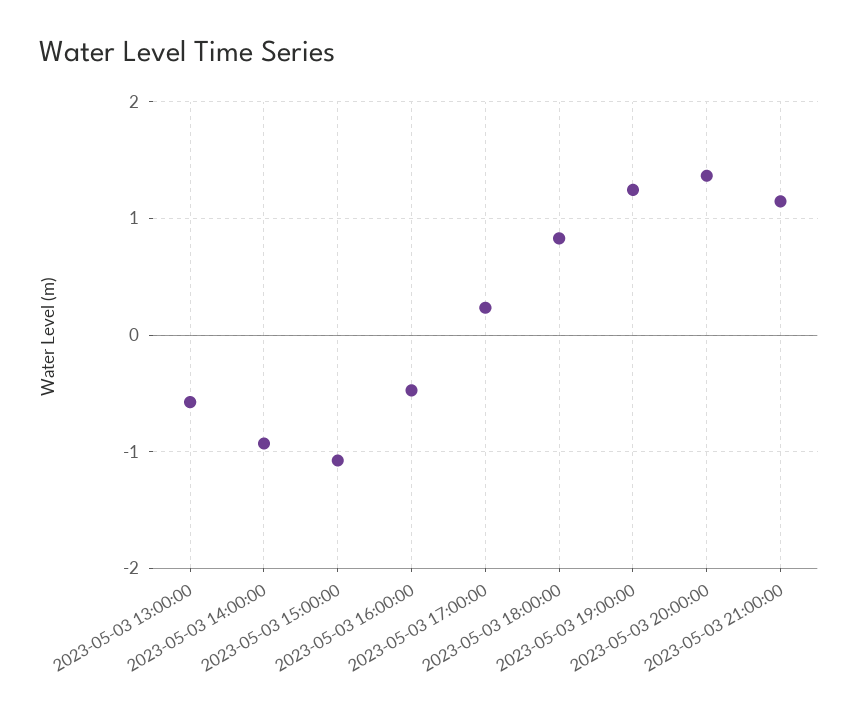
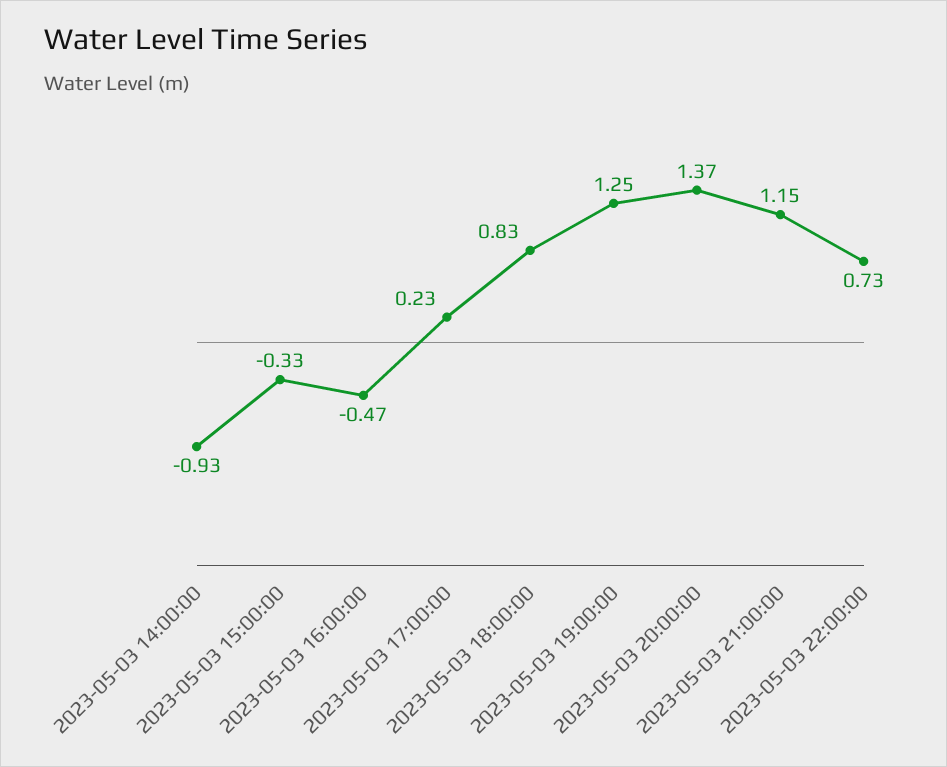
2023-05-03 13:00:00: -0.6 -> none
2023-05-03 15:00:00: -1.1 -> -0.33
2023-05-03 22:00:00: none -> 0.73

